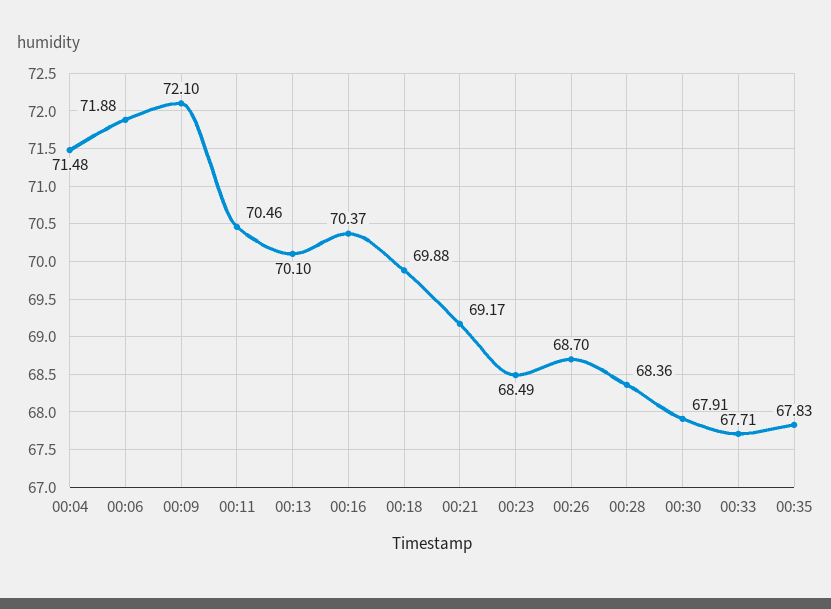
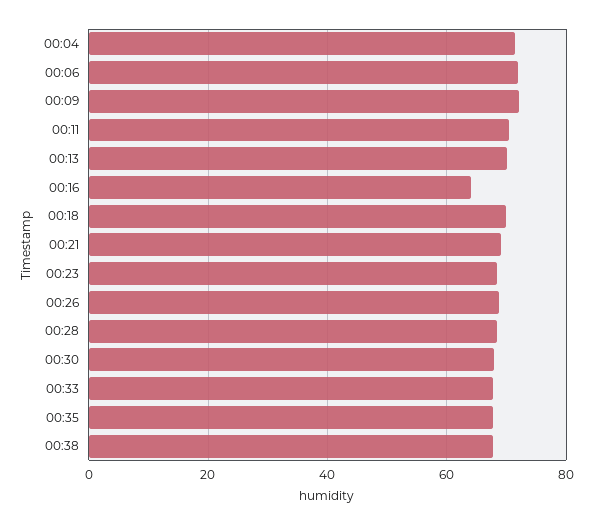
00:16: 70.37 -> 64
00:38: none -> 68

